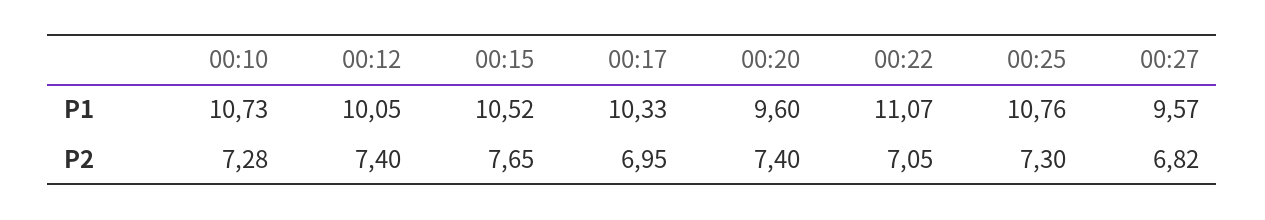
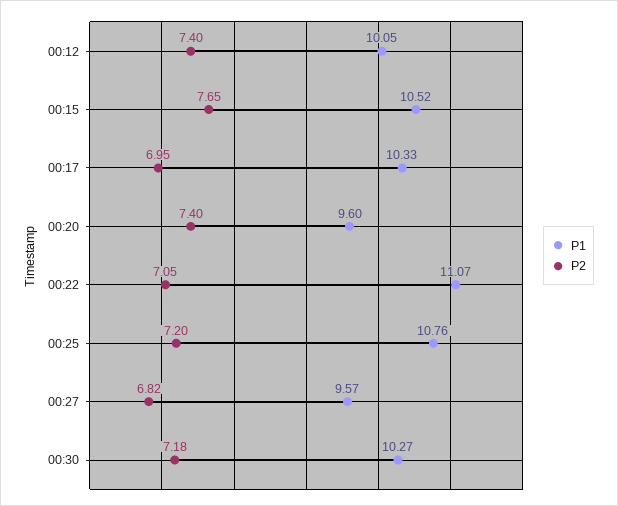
P1, 00:10: 10.73 -> none
P2, 00:10: 7.28 -> none
P2, 00:25: 7.3 -> 7.2
P1, 00:30: none -> 10.27
P2, 00:30: none -> 7.18

